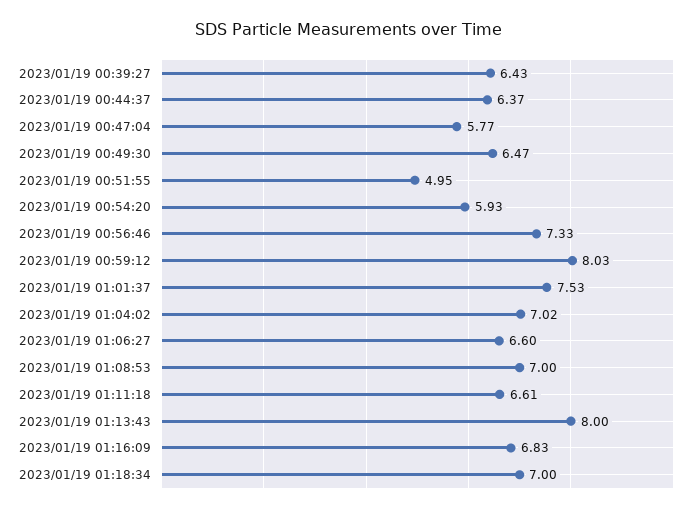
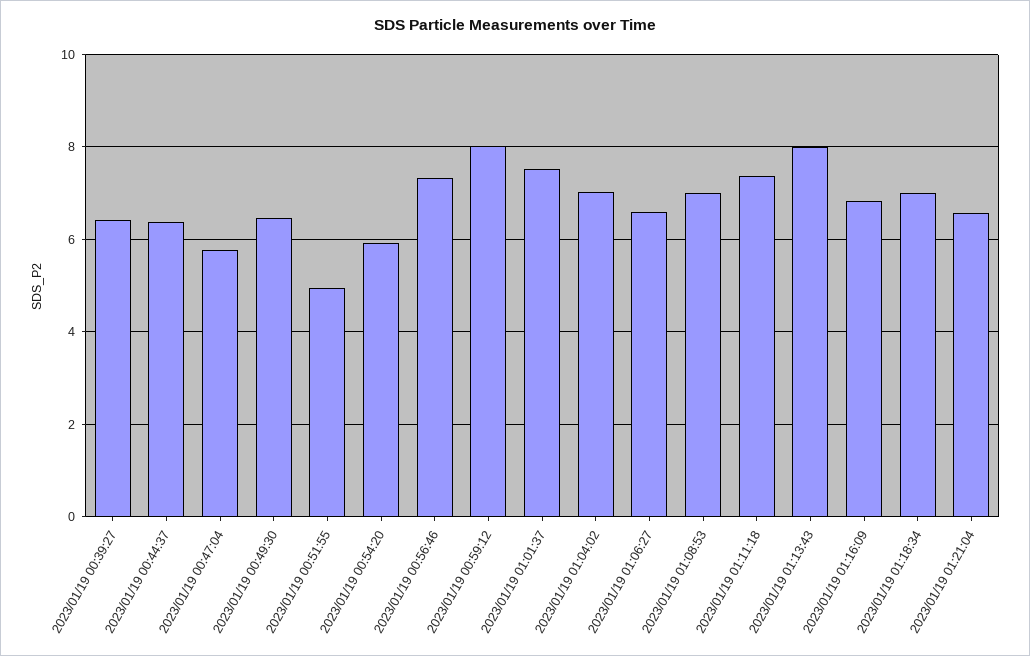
2023/01/19 01:11:18: 6.61 -> 7.4
2023/01/19 01:21:04: none -> 6.6

